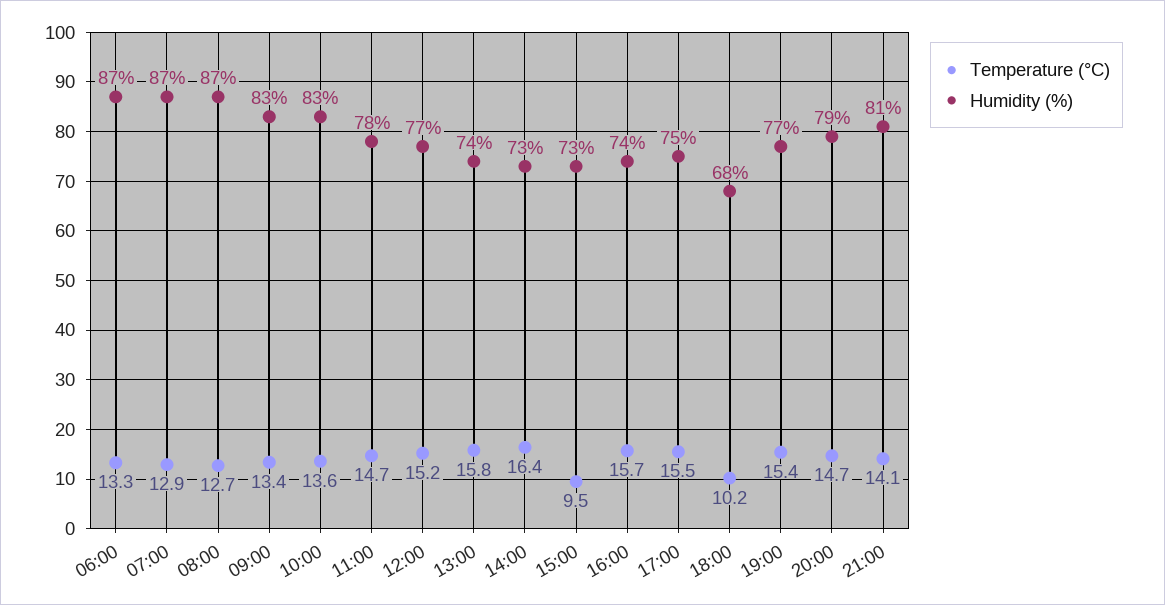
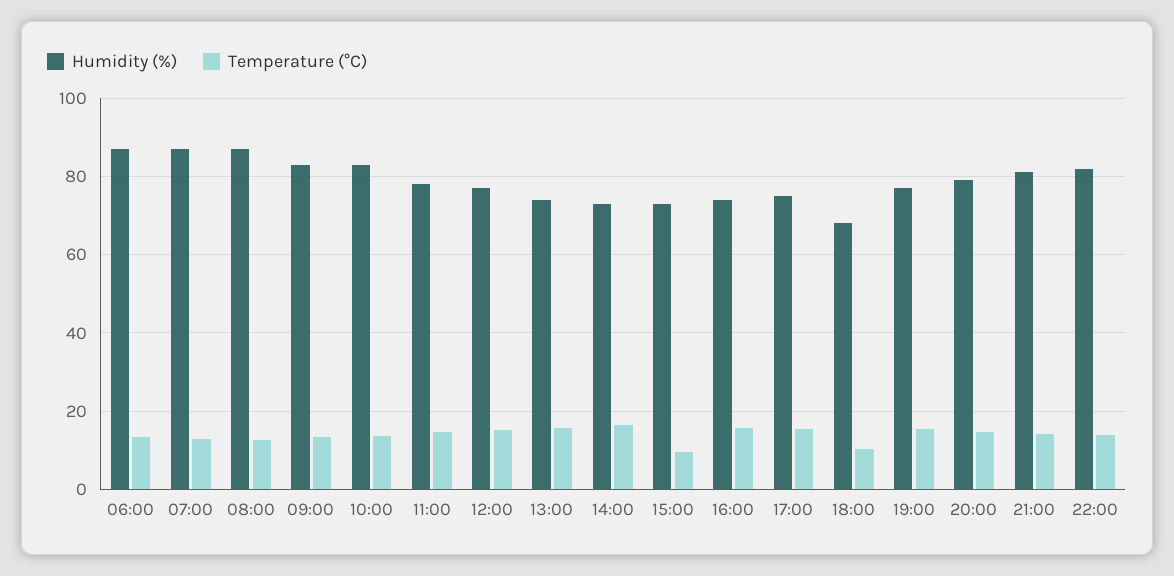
Humidity (%), 22:00: none -> 82
Temperature (°C), 22:00: none -> 14

